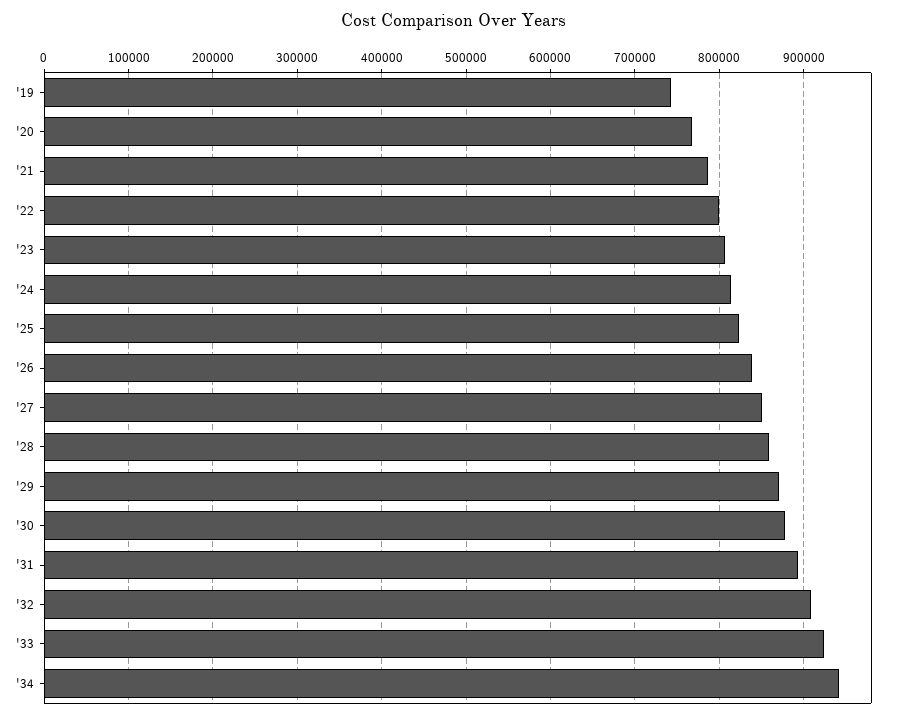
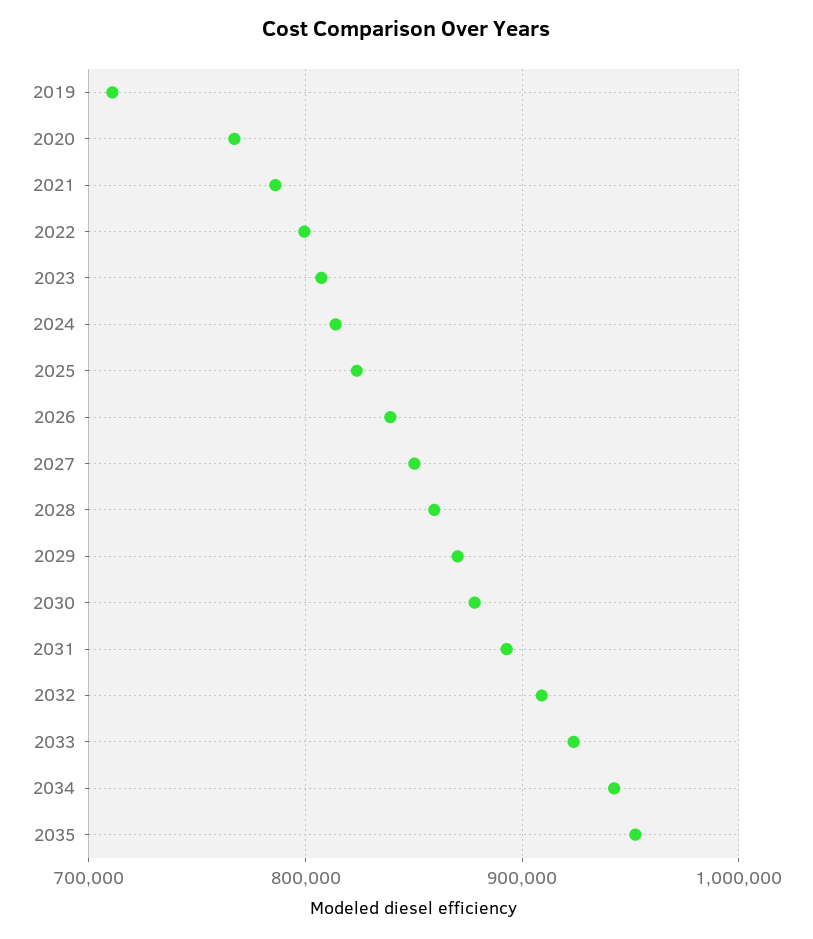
'19: 740000 -> 710000
2035: none -> 950000

